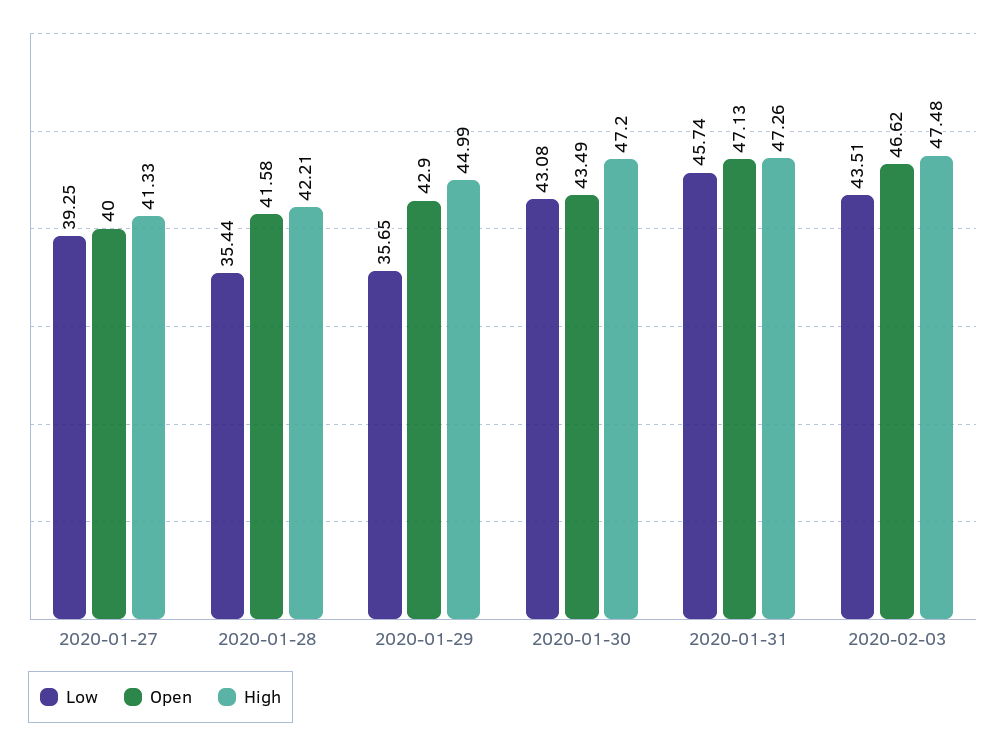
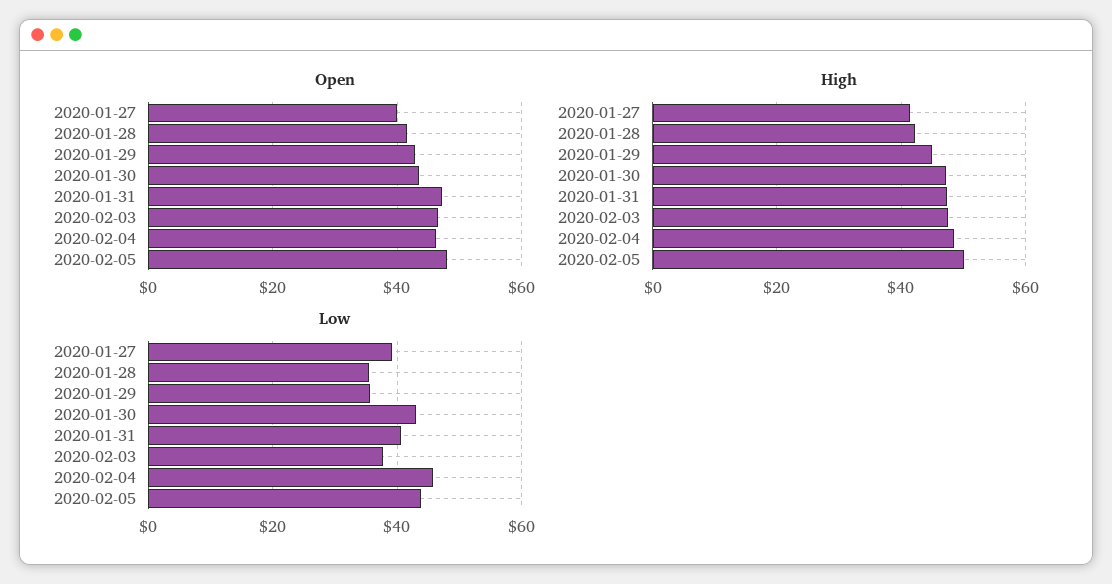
Low, 2020-01-31: 45.74 -> 40
Low, 2020-02-03: 43.51 -> 38
Open, 2020-02-04: none -> 46
Open, 2020-02-05: none -> 48
High, 2020-02-04: none -> 48
High, 2020-02-05: none -> 50
Low, 2020-02-04: none -> 46
Low, 2020-02-05: none -> 44

